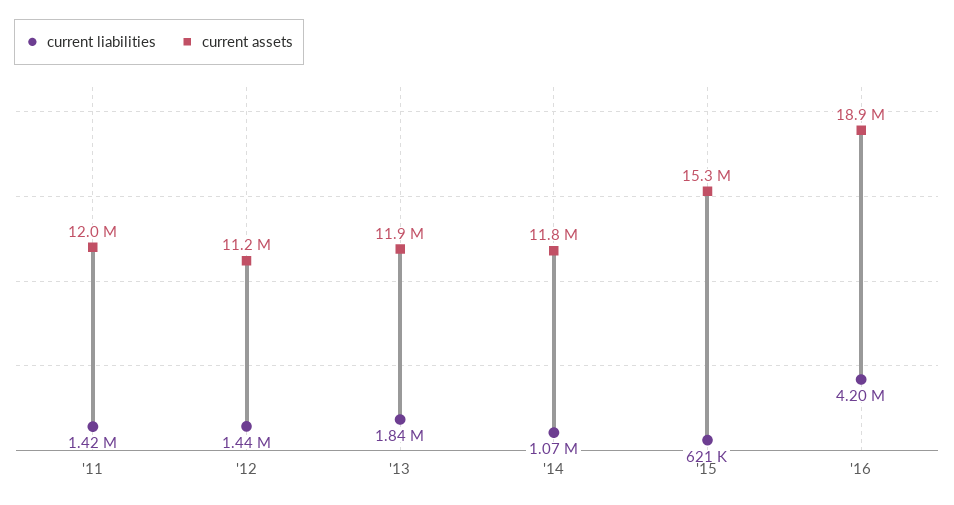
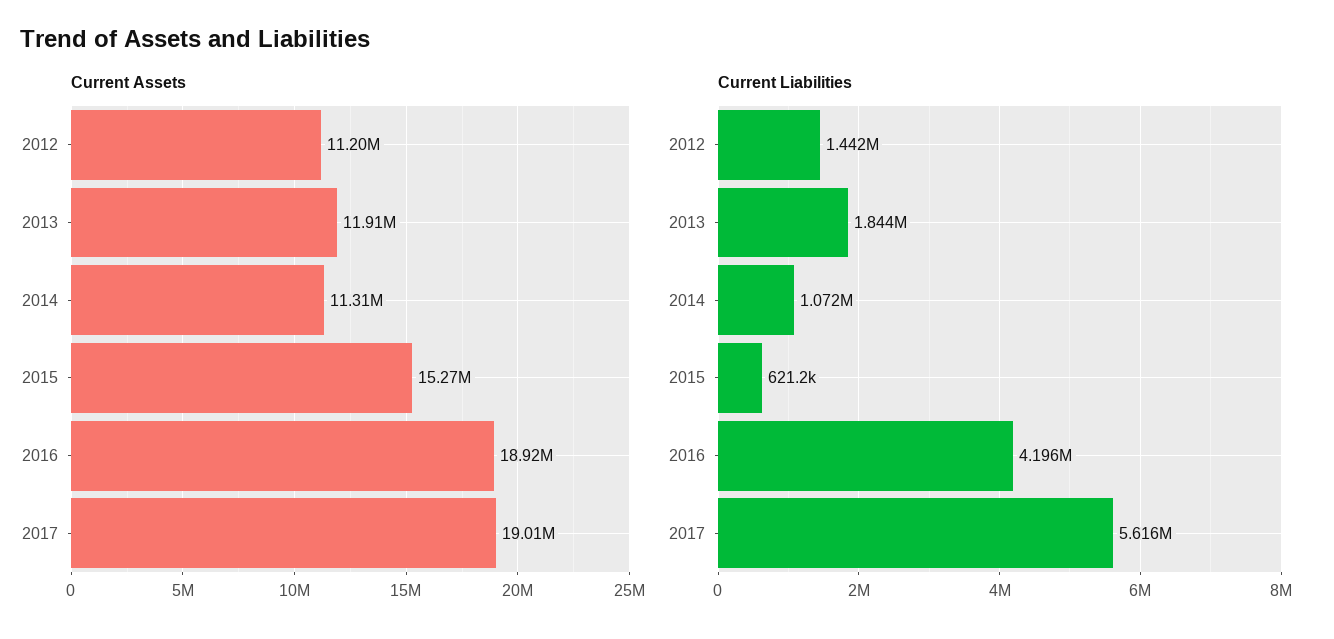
current liabilities, '11: 1420000 -> none
current assets, '11: 12000000 -> none
current assets, '14: 11800000 -> 11310000
current assets, 2017: none -> 19010000
current liabilities, 2017: none -> 5616000

